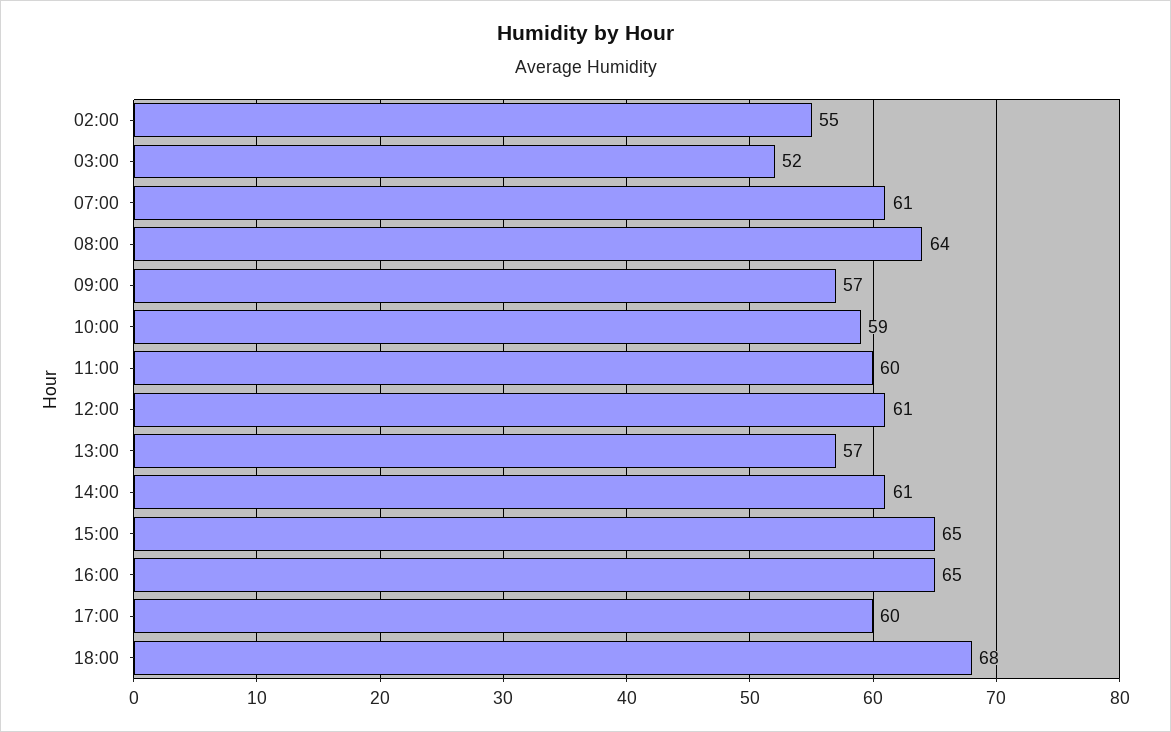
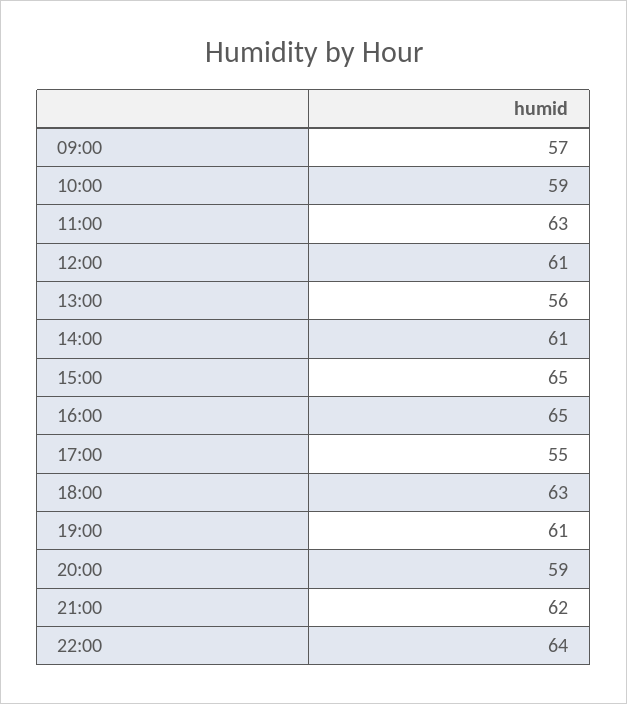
02:00: 55 -> none
03:00: 52 -> none
07:00: 61 -> none
08:00: 64 -> none
11:00: 60 -> 63
13:00: 57 -> 56
17:00: 60 -> 55
18:00: 68 -> 63
19:00: none -> 61
20:00: none -> 59
21:00: none -> 62
22:00: none -> 64

